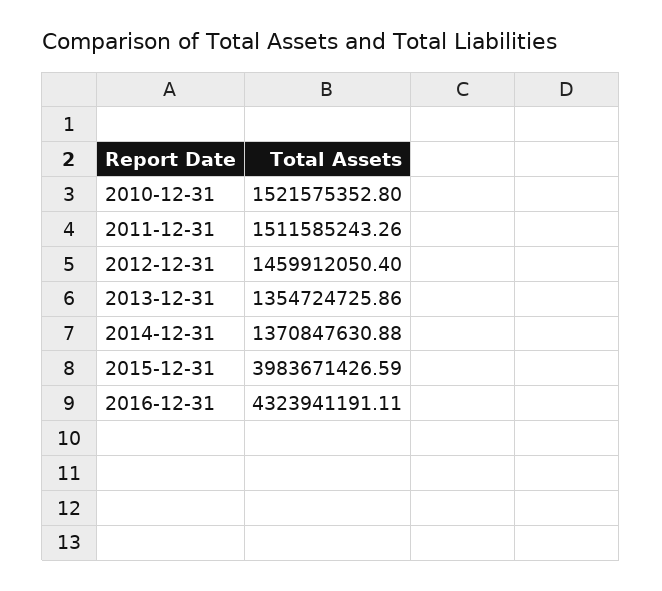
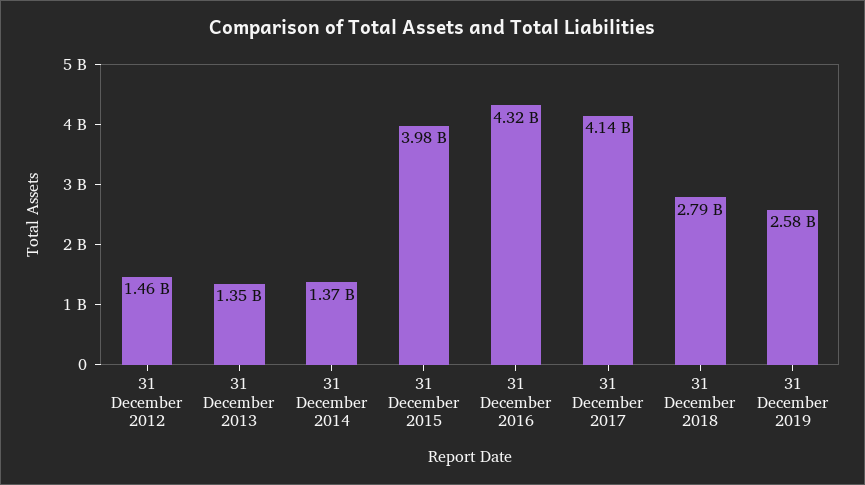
2010-12-31: 1521575352.8 -> none
2011-12-31: 1511585243.26 -> none
31 December 2017: none -> 4140000000
31 December 2018: none -> 2790000000
31 December 2019: none -> 2580000000

